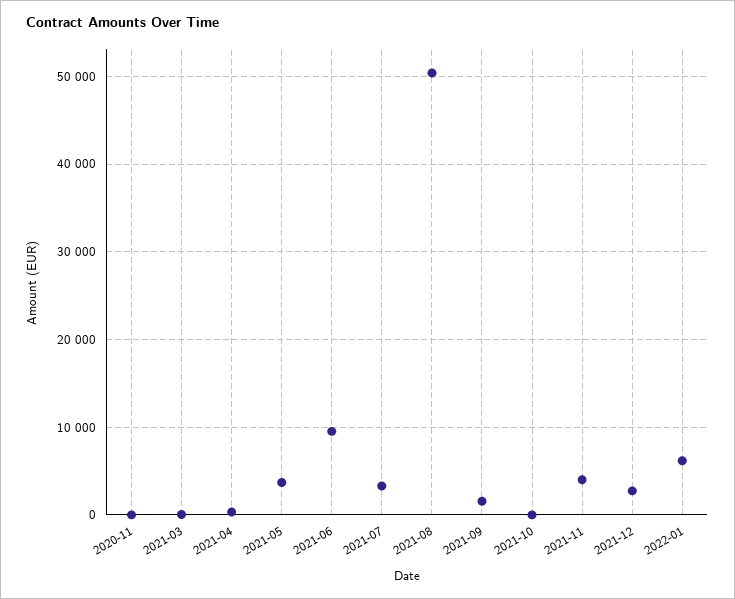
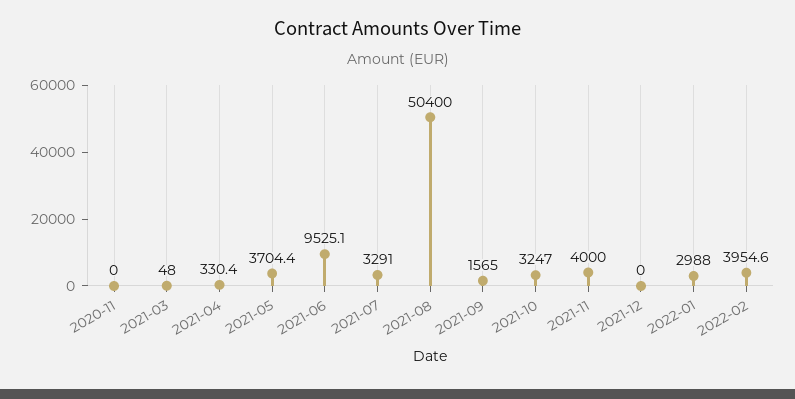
2021-10: 0 -> 3247
2021-12: 3000 -> 0
2022-01: 6000 -> 2988
2022-02: none -> 3954.6

